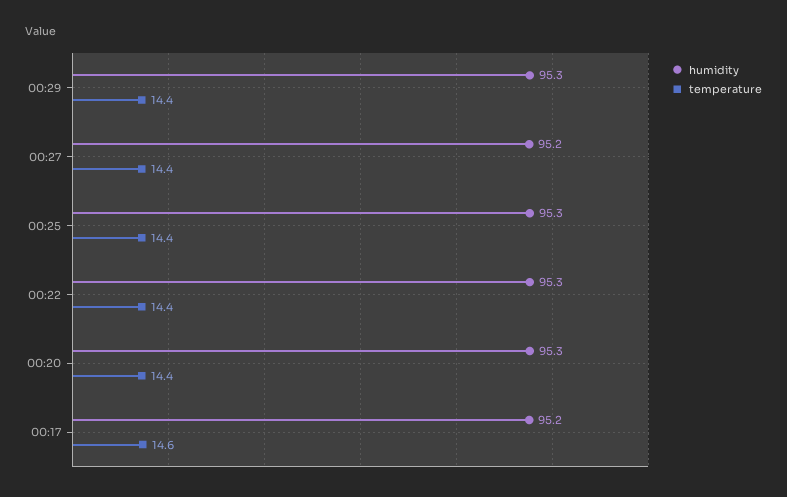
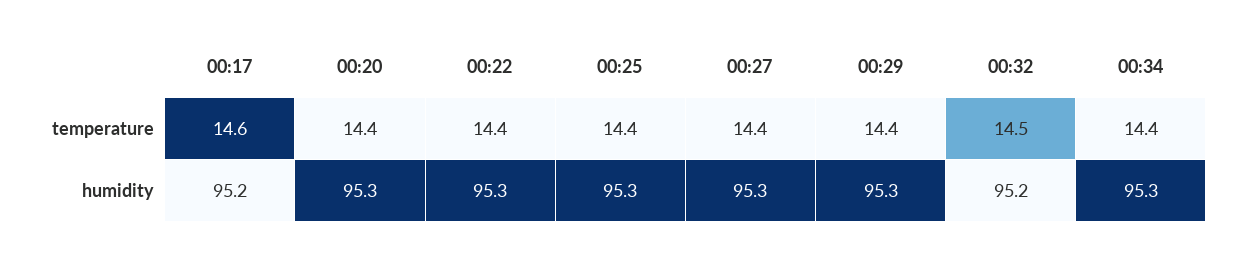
humidity, 00:27: 95.2 -> 95.3
temperature, 00:32: none -> 14.5
temperature, 00:34: none -> 14.4
humidity, 00:32: none -> 95.2
humidity, 00:34: none -> 95.3

